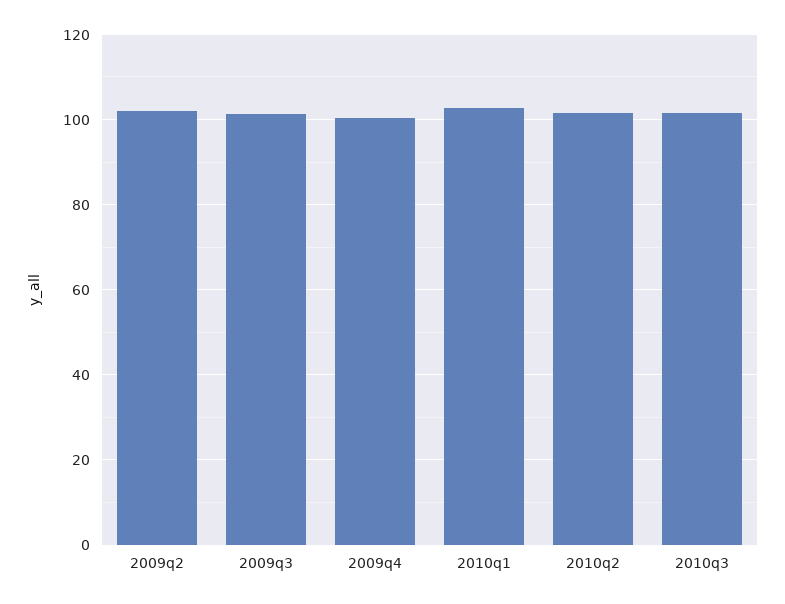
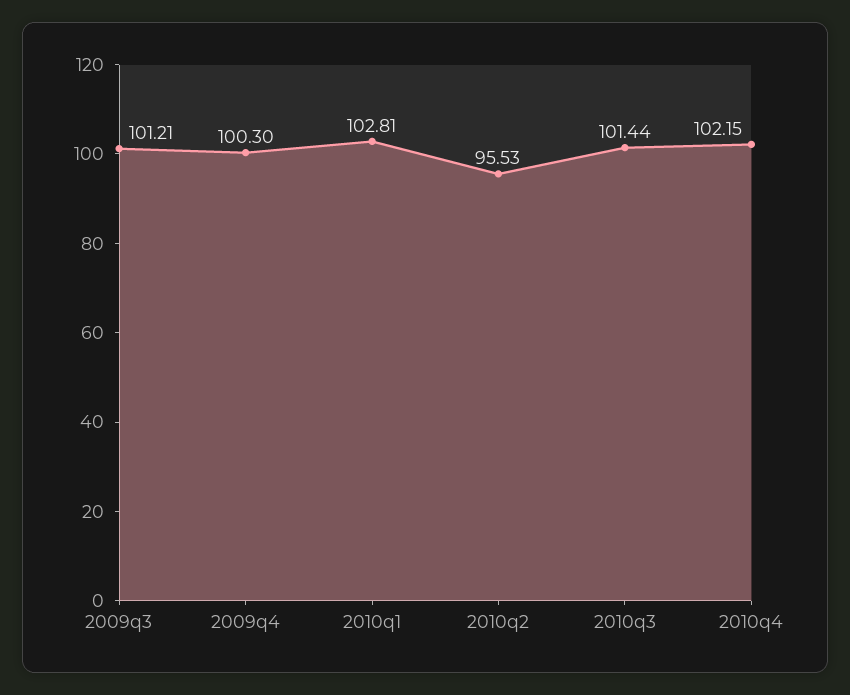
2009q2: 102 -> none
2010q2: 102 -> 95.53
2010q4: none -> 102.15

